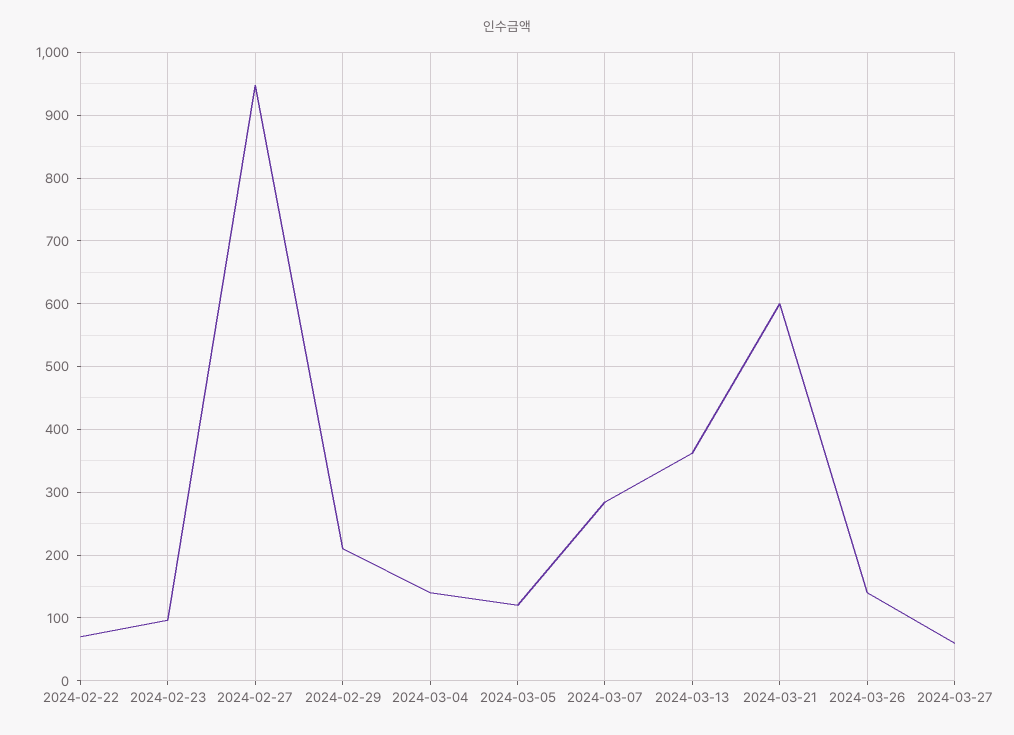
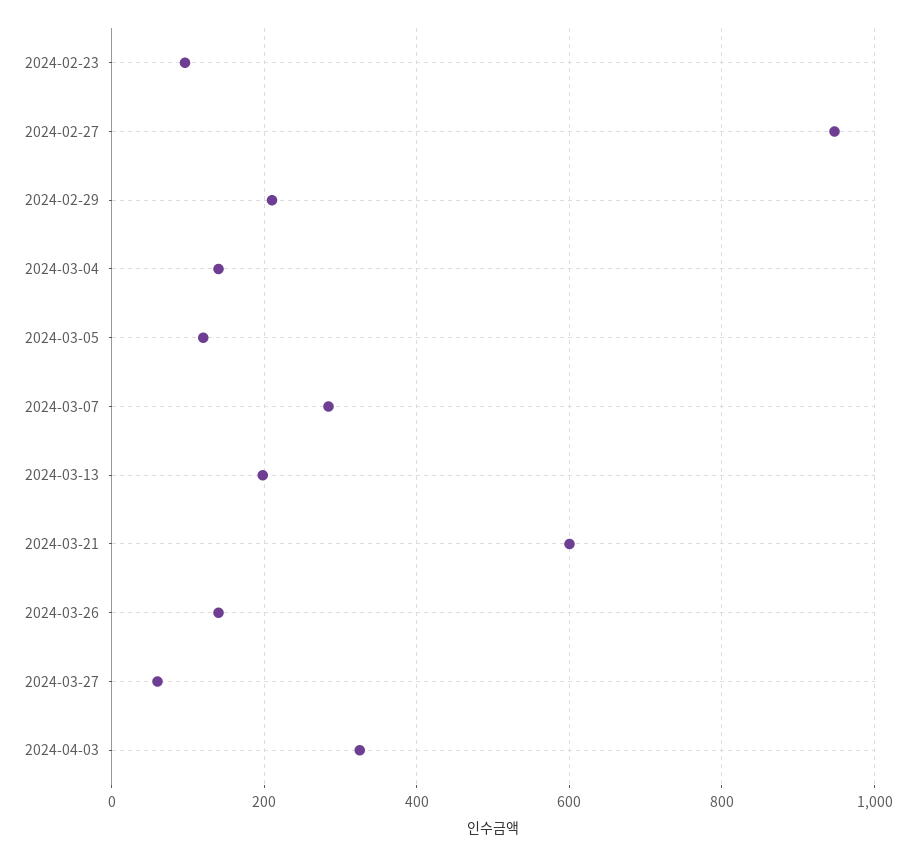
2024-02-22: 70 -> none
2024-03-13: 360 -> 200
2024-04-03: none -> 320

